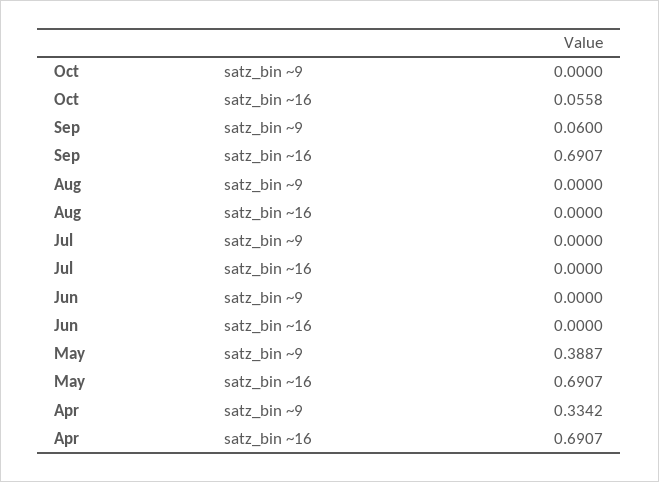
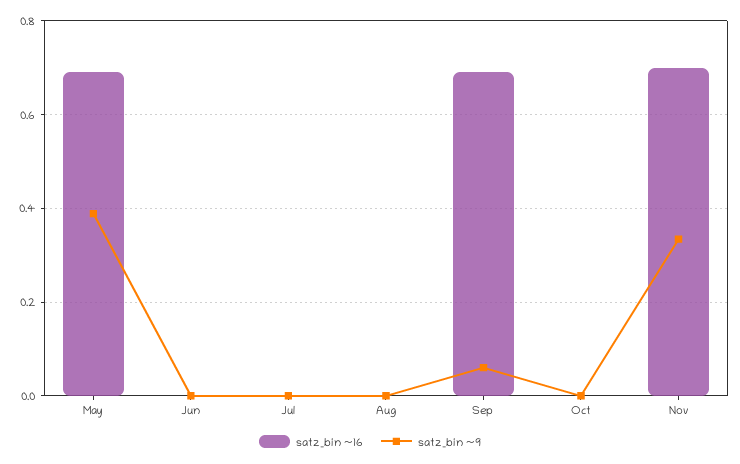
satz_bin ~16, Oct: 0.0558 -> 0
satz_bin ~9, Apr: 0.3342 -> none
satz_bin ~16, Apr: 0.6907 -> none
satz_bin ~16, Nov: none -> 0.7
satz_bin ~9, Nov: none -> 0.34

